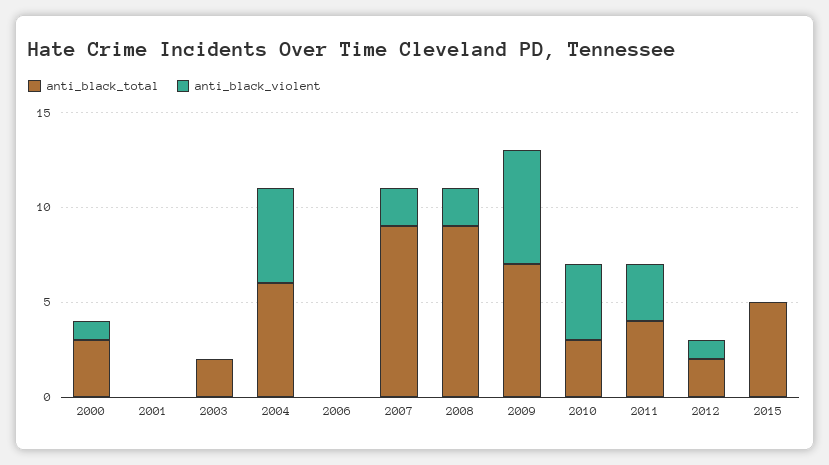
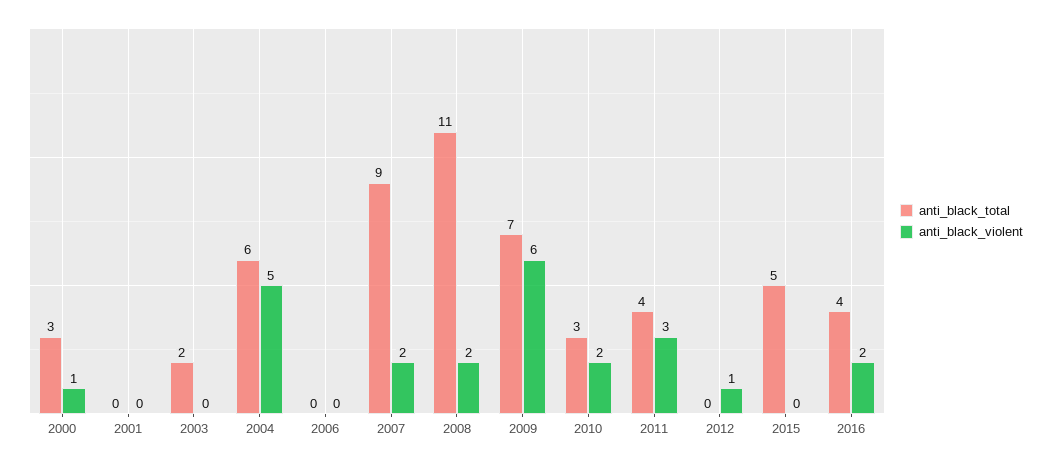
anti_black_total, 2008: 9 -> 11
anti_black_violent, 2010: 4 -> 2
anti_black_total, 2012: 2 -> 0
anti_black_total, 2016: none -> 4
anti_black_violent, 2016: none -> 2

